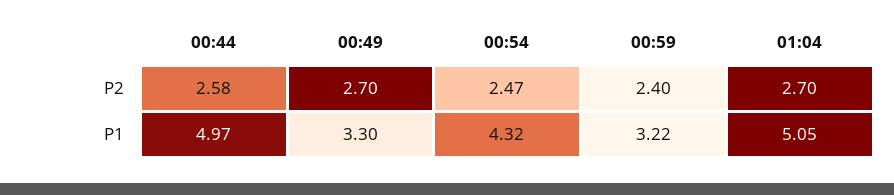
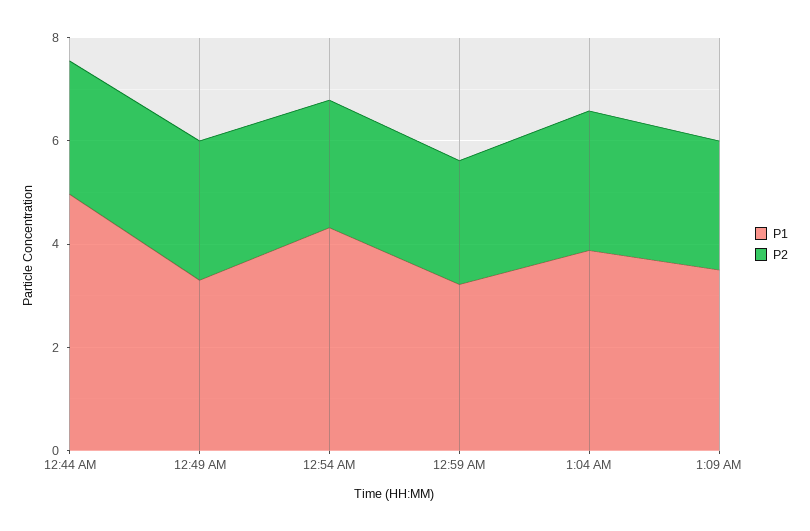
P1, 01:04: 5.05 -> 4
P1, 1:09 AM: none -> 3.5
P2, 1:09 AM: none -> 2.5

